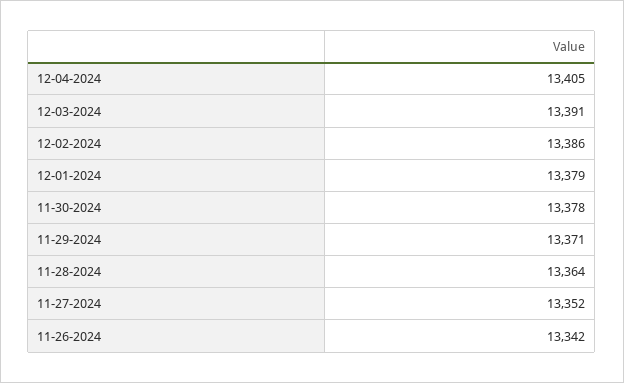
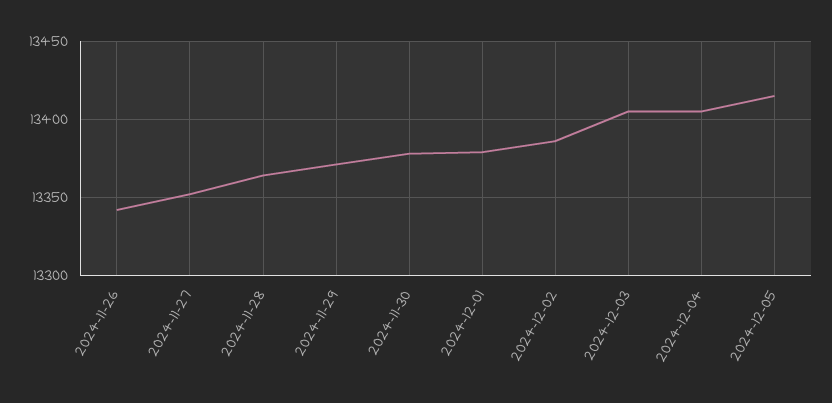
12-03-2024: 13391 -> 13405
2024-12-05: none -> 13415

